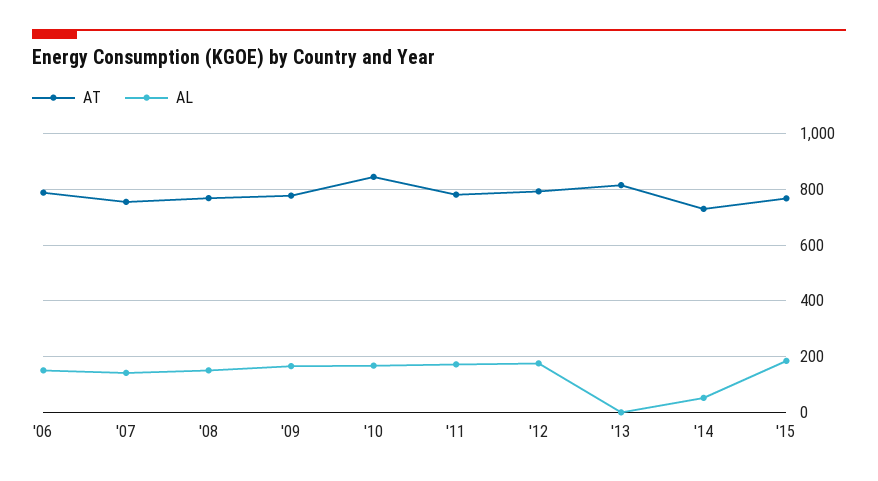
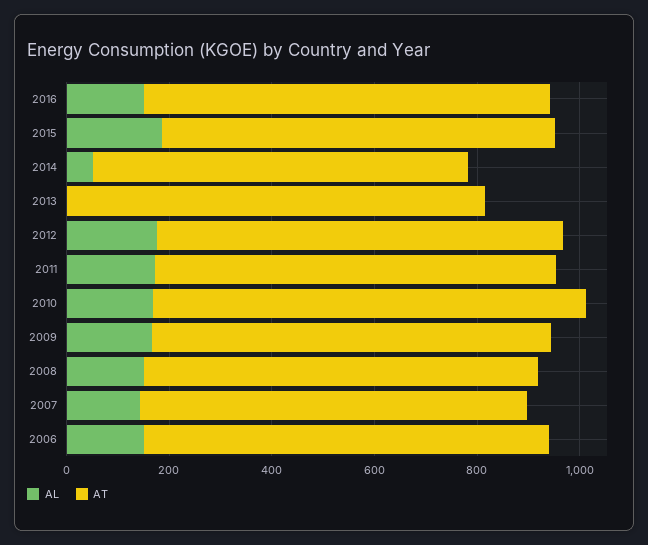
AL, 2016: none -> 150
AT, 2016: none -> 800

